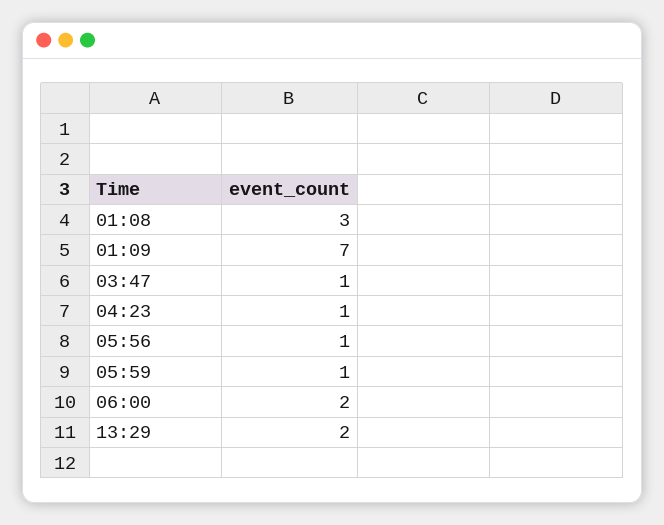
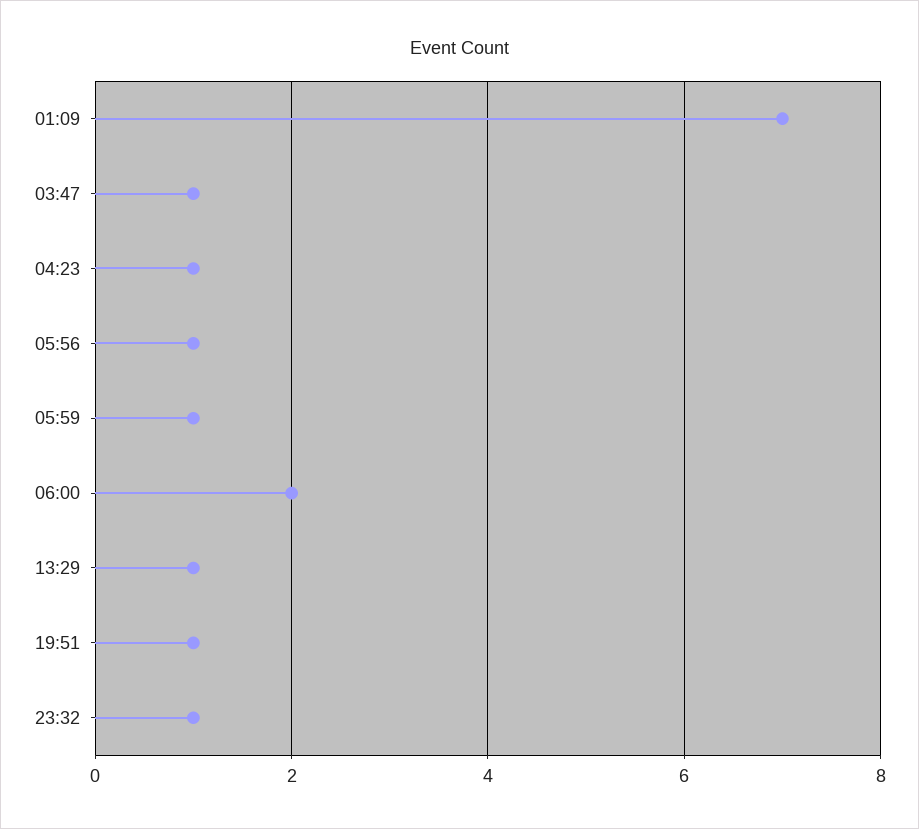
01:08: 3 -> none
13:29: 2 -> 1
19:51: none -> 1
23:32: none -> 1

